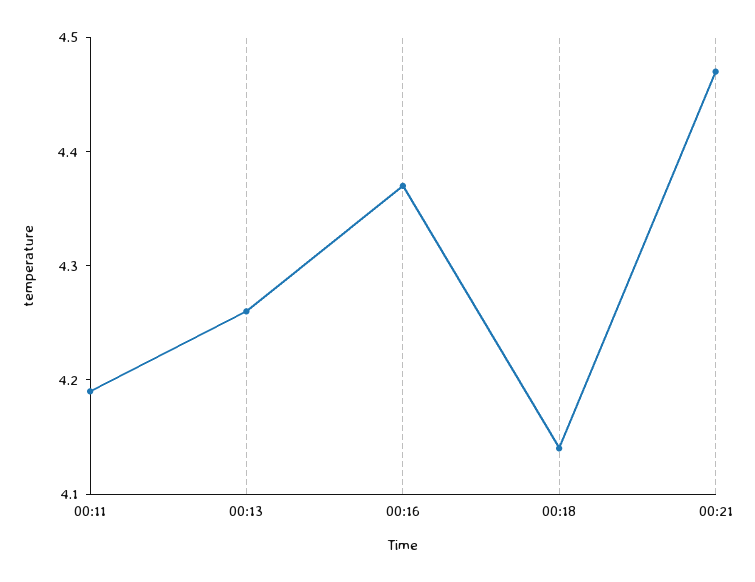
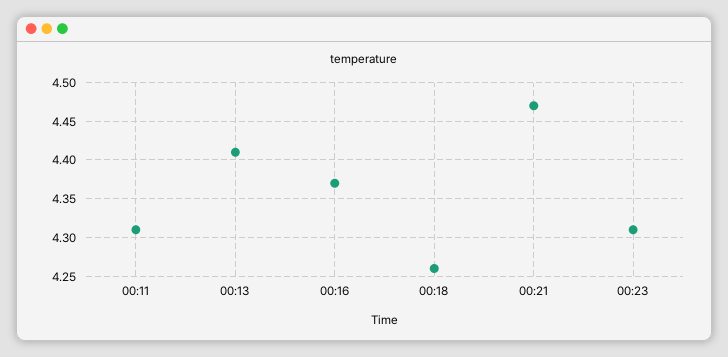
00:11: 4.19 -> 4.31
00:13: 4.26 -> 4.41
00:18: 4.14 -> 4.26
00:23: none -> 4.31

